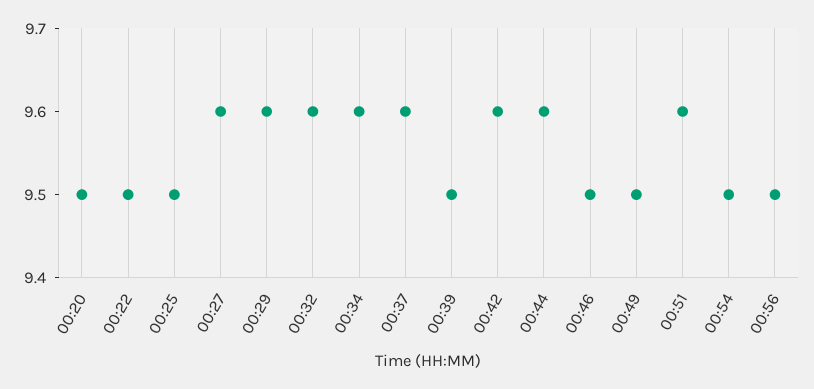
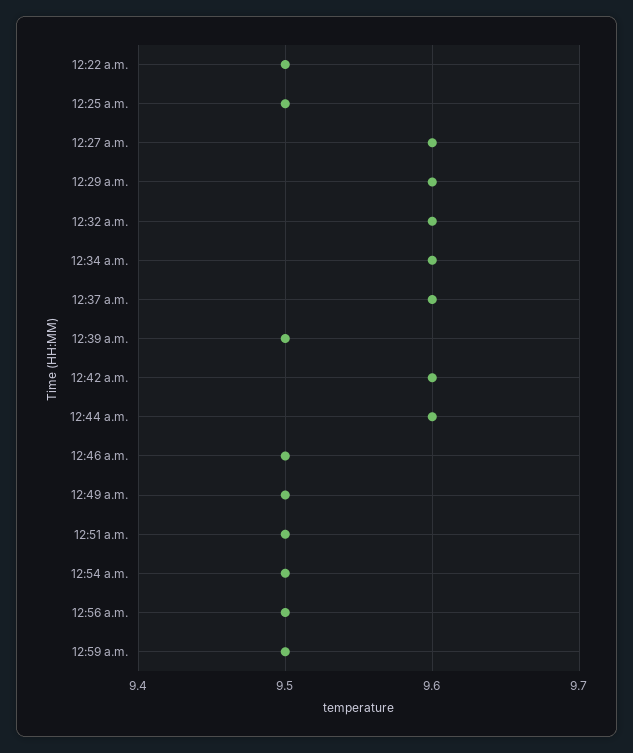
00:20: 9.5 -> none
00:51: 9.6 -> 9.5
12:59 a.m.: none -> 9.5

